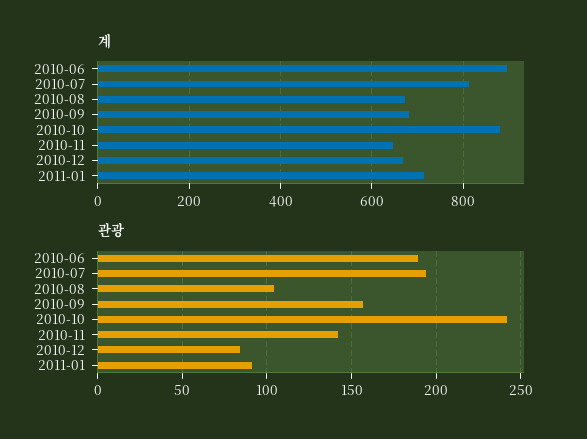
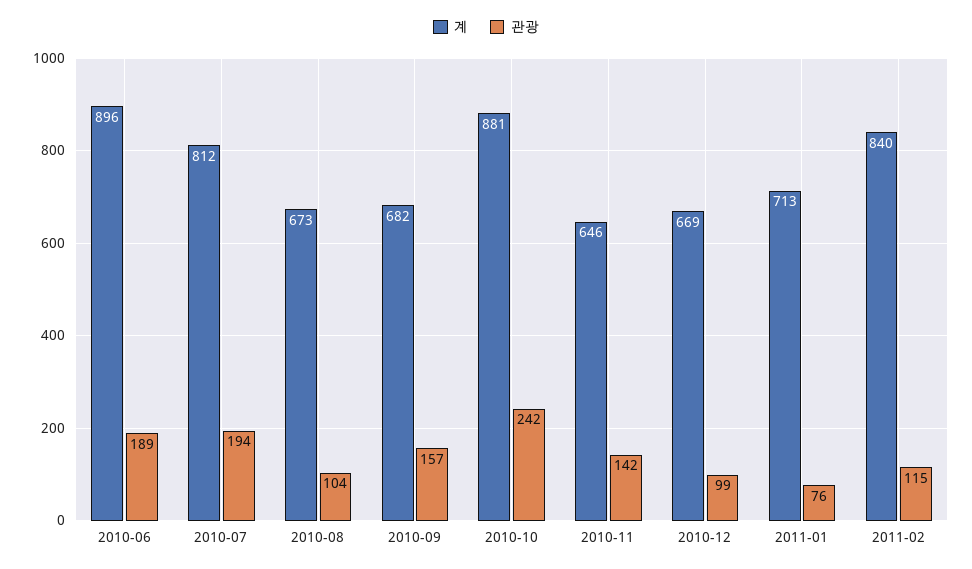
관광, 2010-12: 85 -> 99
관광, 2011-01: 90 -> 76
계, 2011-02: none -> 840
관광, 2011-02: none -> 115

